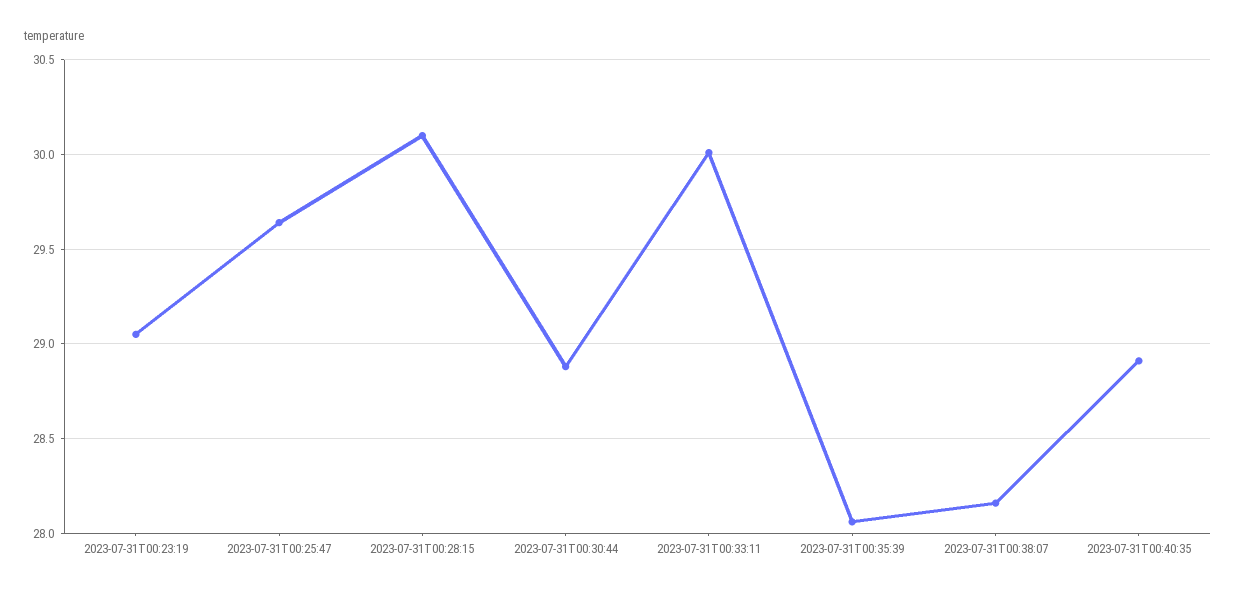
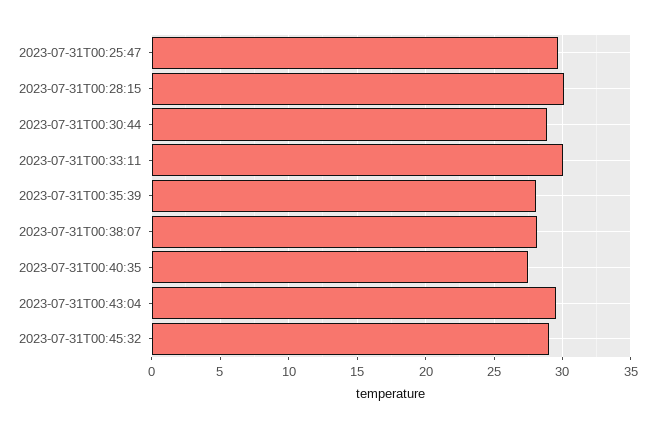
2023-07-31T00:23:19: 29.05 -> none
2023-07-31T00:40:35: 28.9 -> 27.5
2023-07-31T00:43:04: none -> 29.5
2023-07-31T00:45:32: none -> 29

